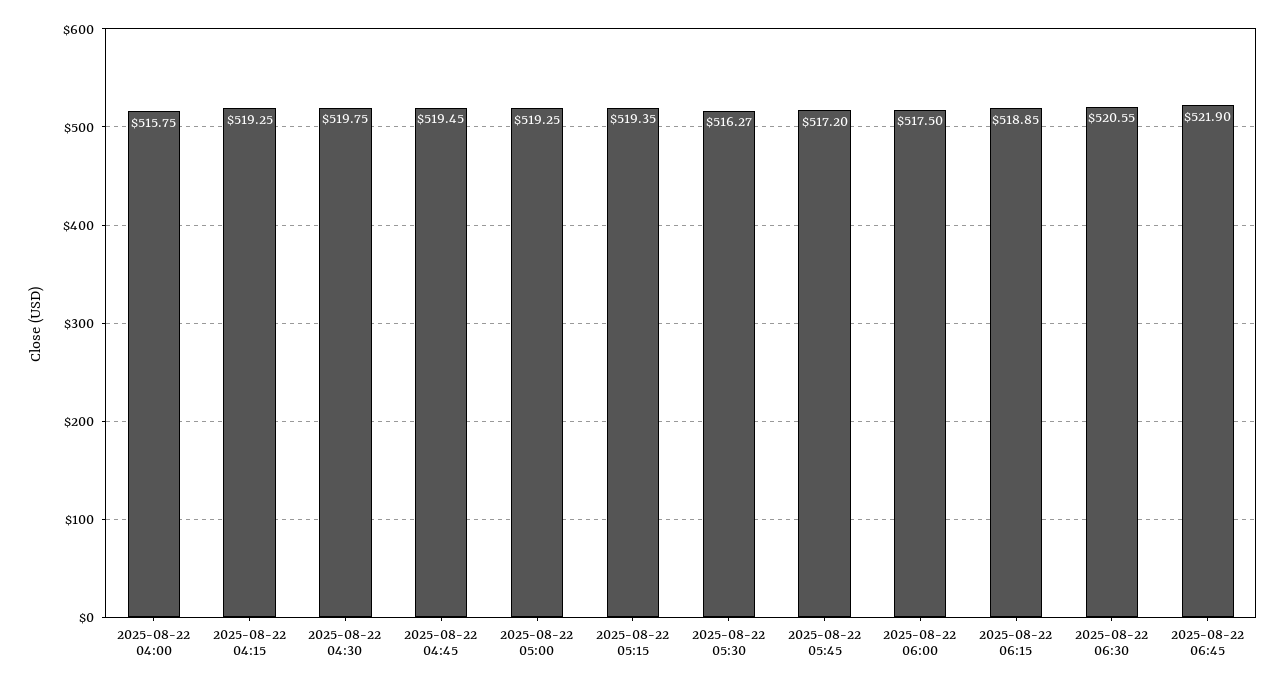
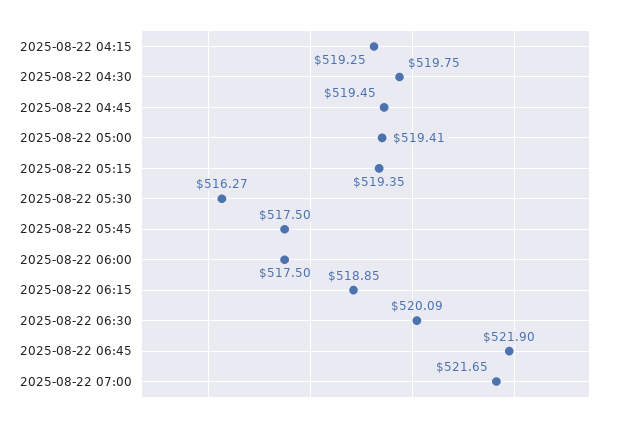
2025-08-22 04:00: 515.75 -> none
2025-08-22 05:00: 519.25 -> 519.41
2025-08-22 05:45: 517.2 -> 517.5
2025-08-22 06:30: 520.55 -> 520.09
2025-08-22 07:00: none -> 521.65

